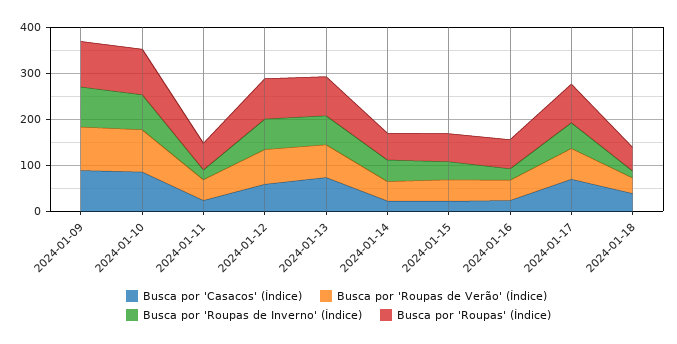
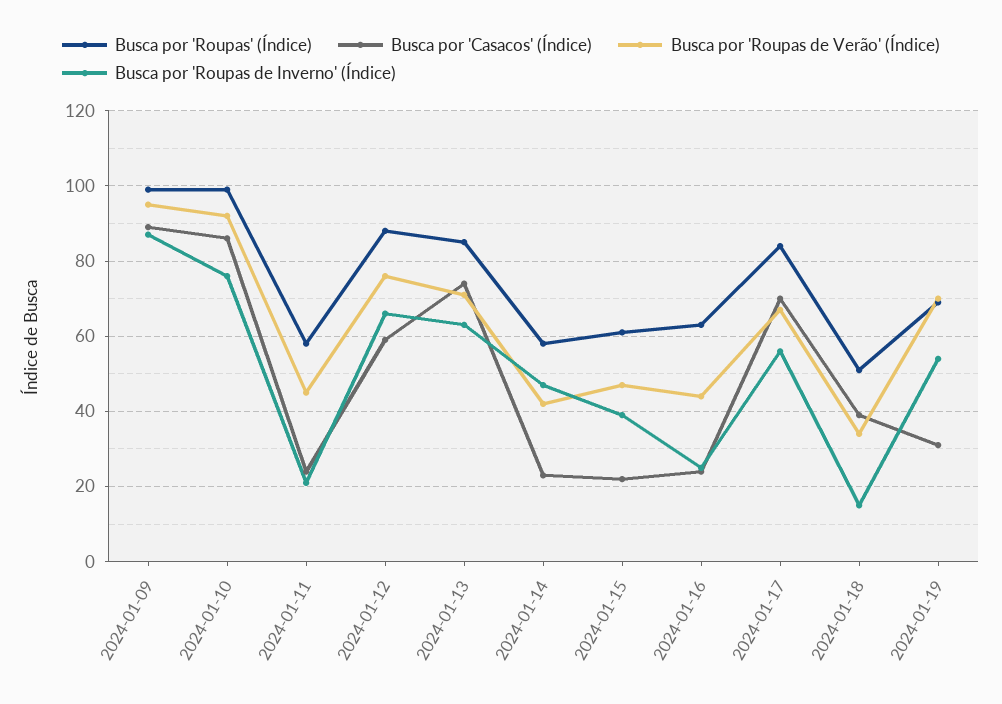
Busca por 'Roupas' (Índice), 2024-01-19: none -> 70
Busca por 'Casacos' (Índice), 2024-01-19: none -> 30
Busca por 'Roupas de Verão' (Índice), 2024-01-19: none -> 70
Busca por 'Roupas de Inverno' (Índice), 2024-01-19: none -> 55

